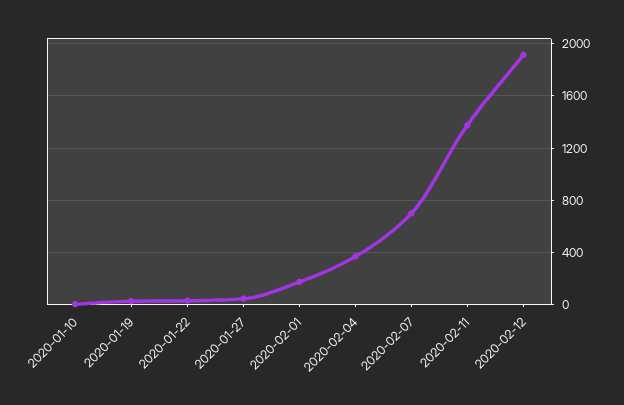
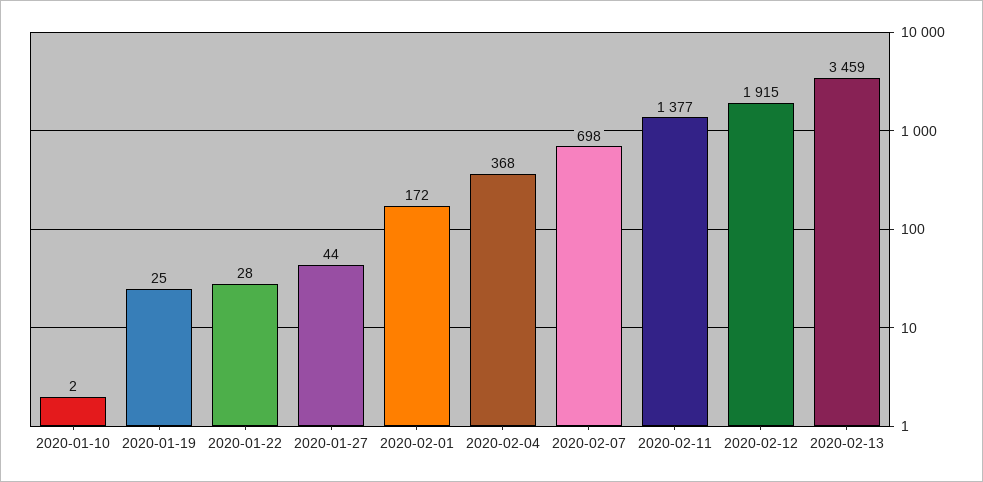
2020-02-13: none -> 3459

